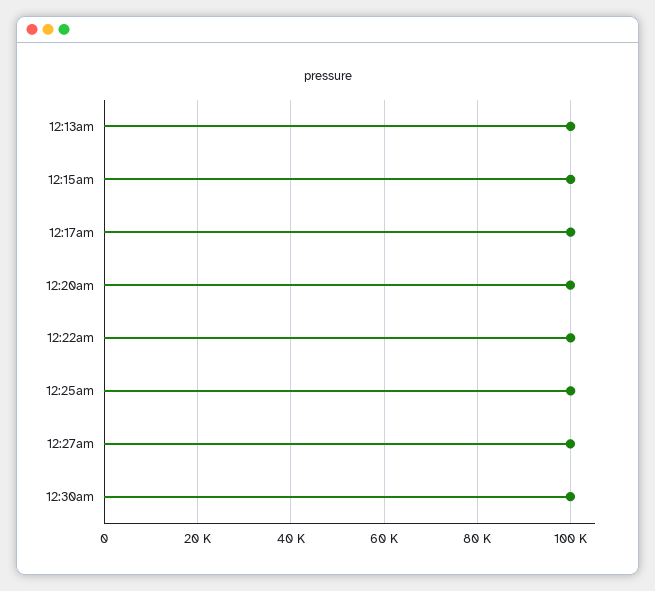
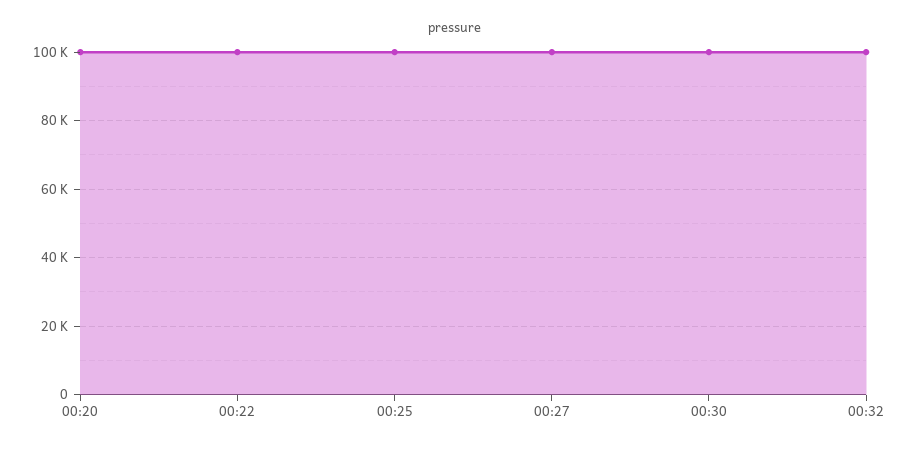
12:13am: 100000 -> none
12:15am: 100000 -> none
12:17am: 100000 -> none
00:32: none -> 100000

